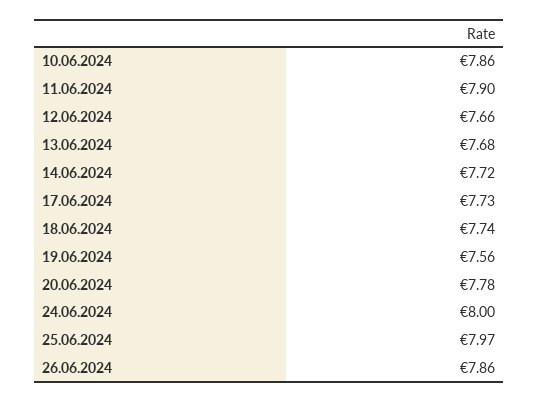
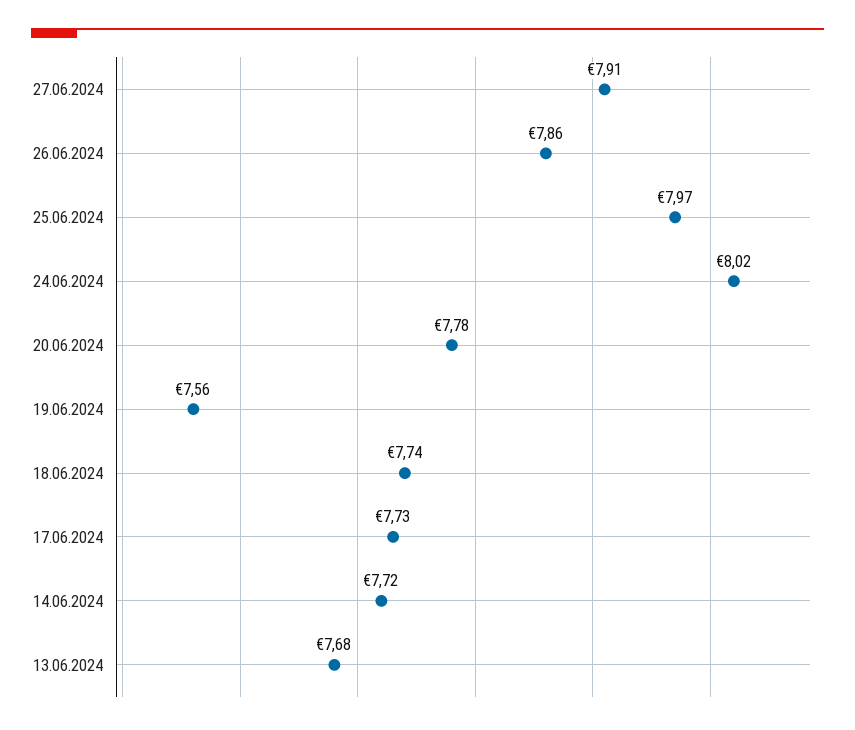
10.06.2024: 7.86 -> none
11.06.2024: 7.9 -> none
12.06.2024: 7.66 -> none
24.06.2024: 8 -> 8.02
27.06.2024: none -> 7.91

